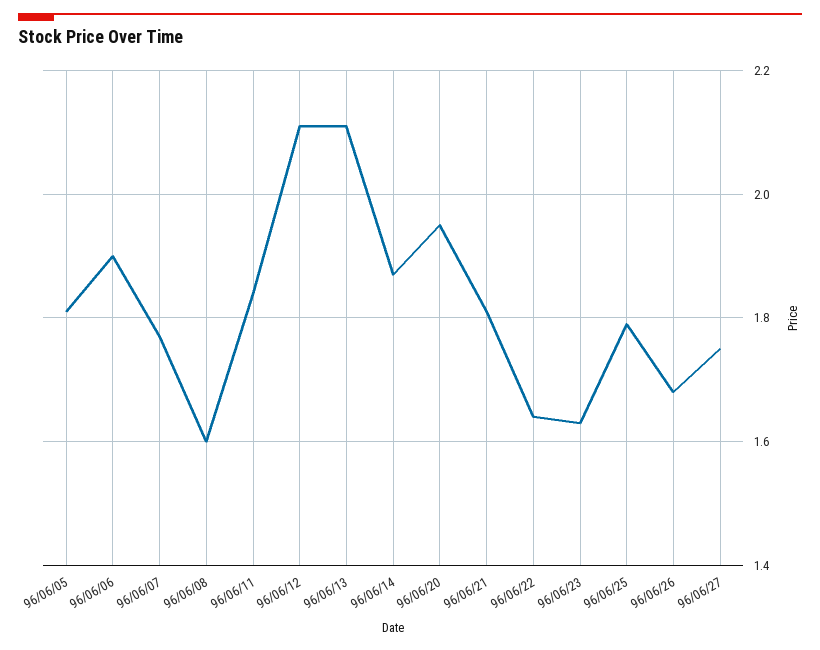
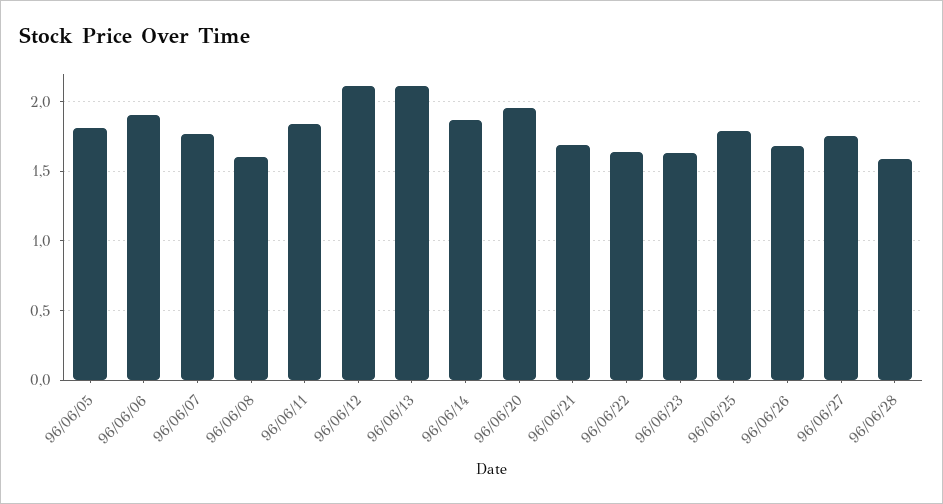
96/06/21: 1.8 -> 1.7
96/06/28: none -> 1.6

